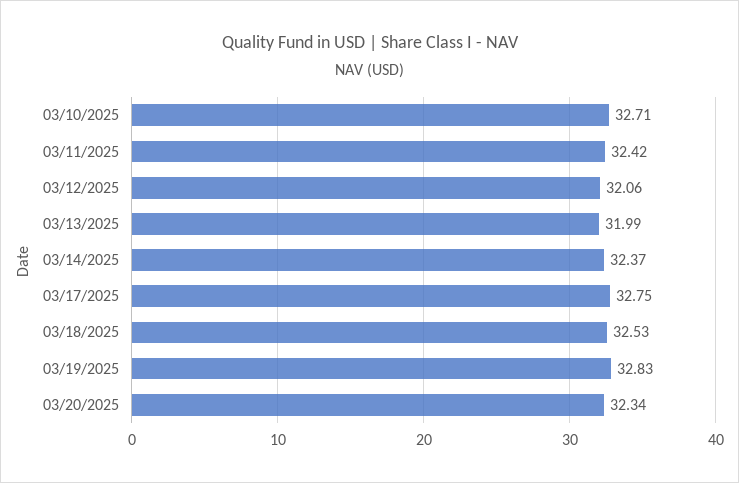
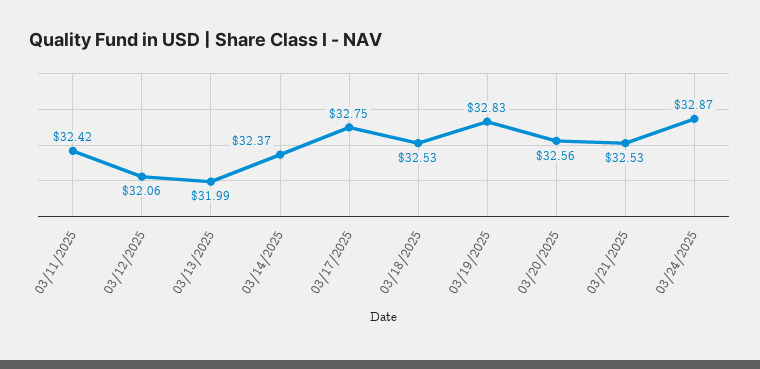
03/10/2025: 32.71 -> none
03/20/2025: 32.34 -> 32.56
03/21/2025: none -> 32.53
03/24/2025: none -> 32.87

